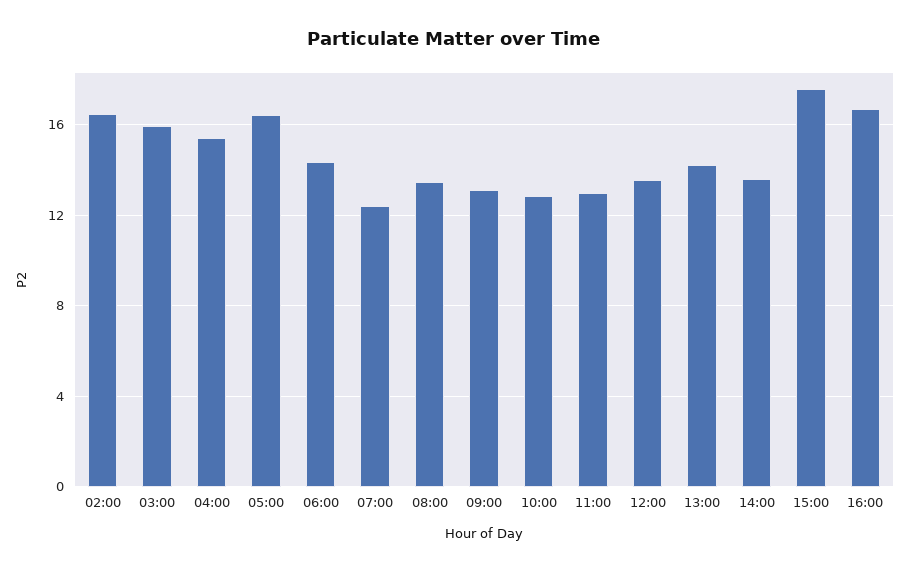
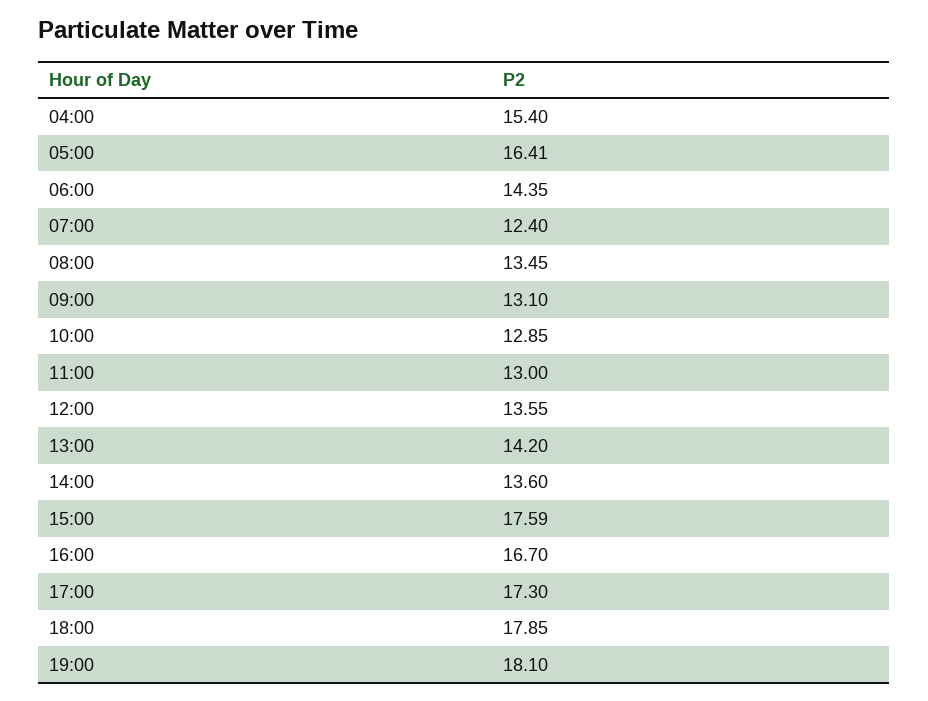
02:00: 16.5 -> none
03:00: 16 -> none
17:00: none -> 17.3
18:00: none -> 17.85
19:00: none -> 18.1

